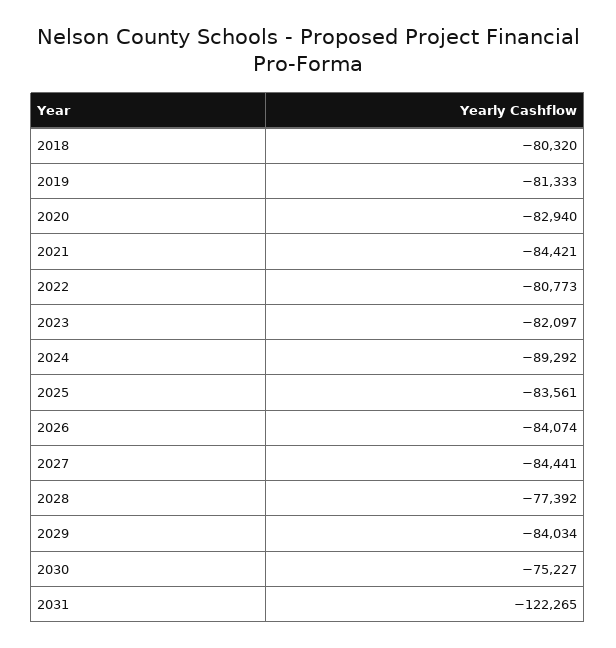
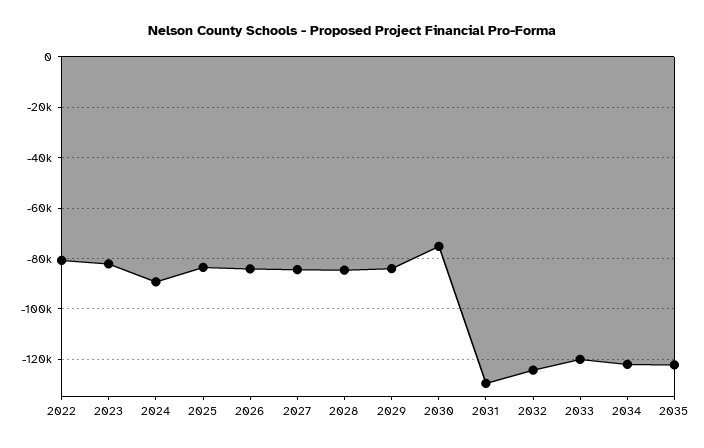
2018: -80320 -> none
2019: -81333 -> none
2020: -82940 -> none
2021: -84421 -> none
2028: -77392 -> -85000
2031: -122265 -> -130000
2032: none -> -125000
2033: none -> -120000
2034: none -> -122500
2035: none -> -122500

